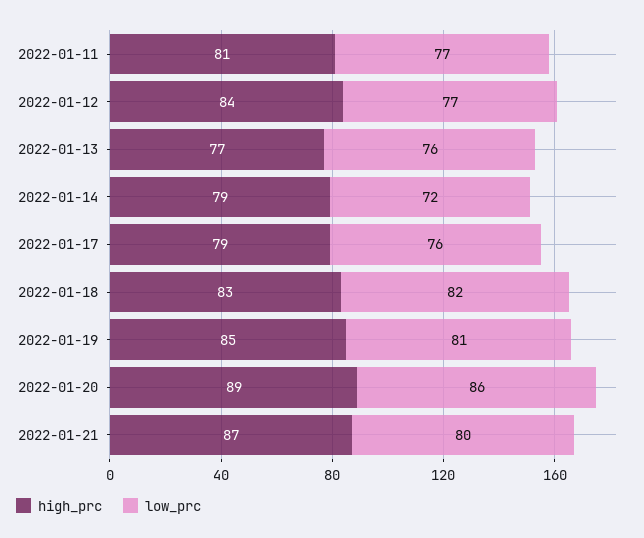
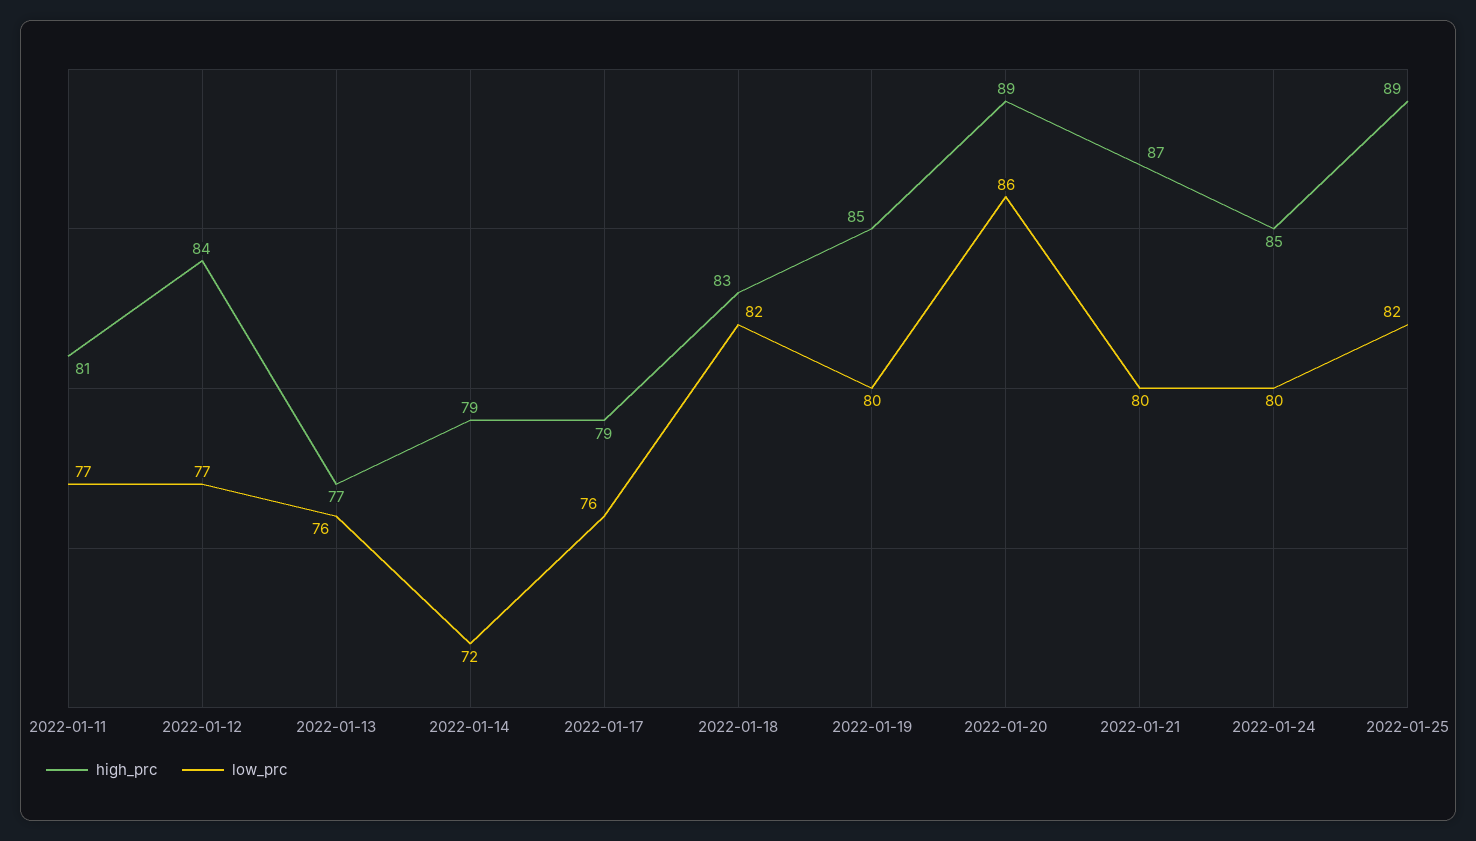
low_prc, 2022-01-19: 81 -> 80
high_prc, 2022-01-24: none -> 85
low_prc, 2022-01-24: none -> 80
high_prc, 2022-01-25: none -> 89
low_prc, 2022-01-25: none -> 82

